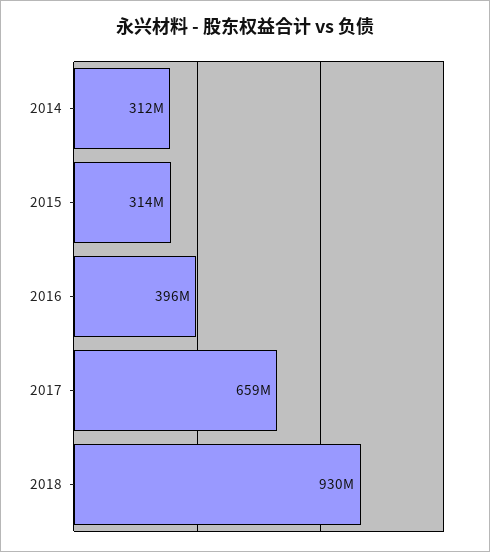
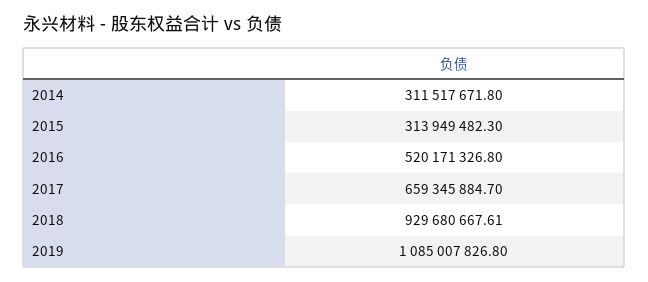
2016: 396000000 -> 520171326.8
2019: none -> 1085007826.8

